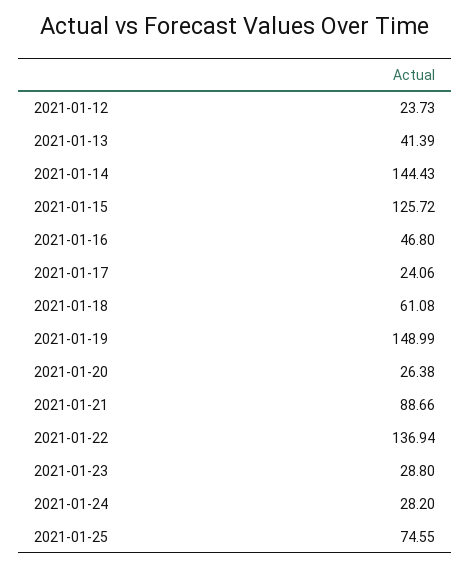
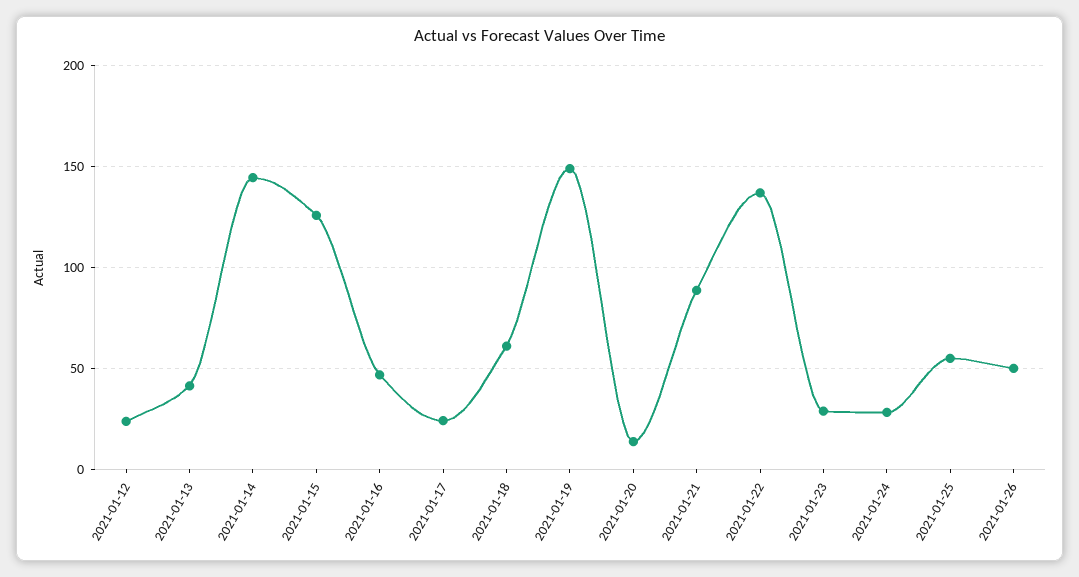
2021-01-20: 26.38 -> 15
2021-01-25: 74.55 -> 55
2021-01-26: none -> 50

